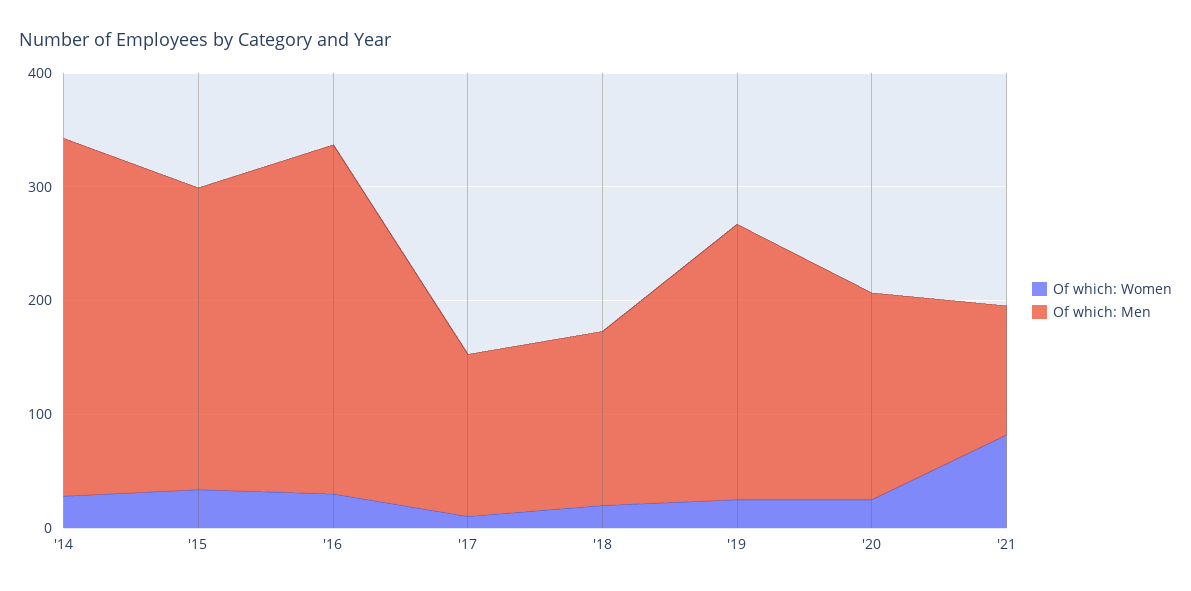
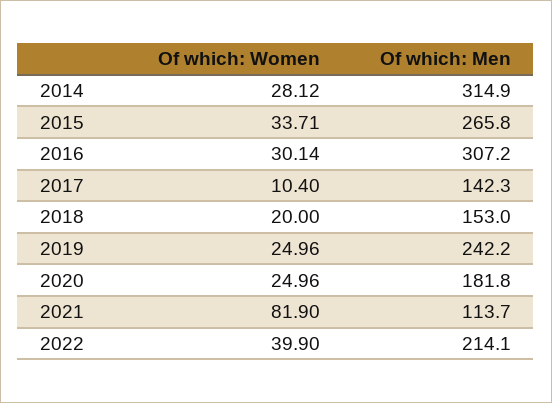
Of which: Women, 2022: none -> 39.9
Of which: Men, 2022: none -> 214.1

